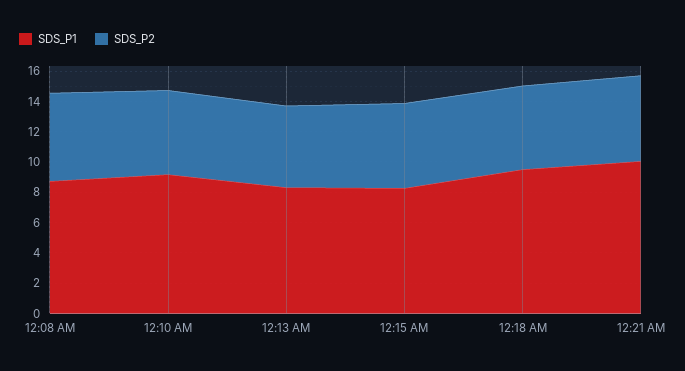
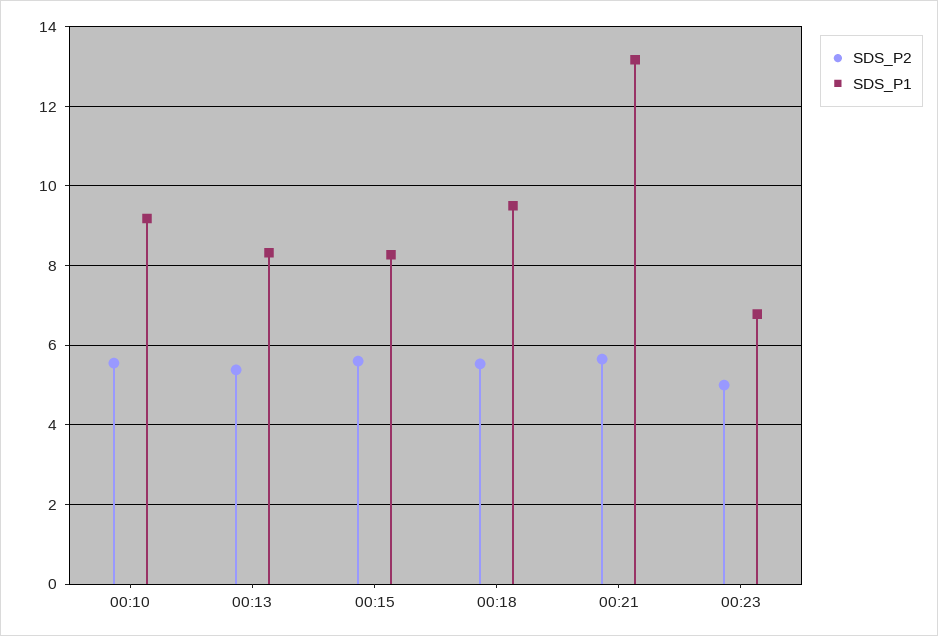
SDS_P1, 12:08 AM: 9 -> none
SDS_P2, 12:08 AM: 6 -> none
SDS_P1, 12:21 AM: 10 -> 13.2
SDS_P2, 00:23: none -> 5
SDS_P1, 00:23: none -> 6.8

